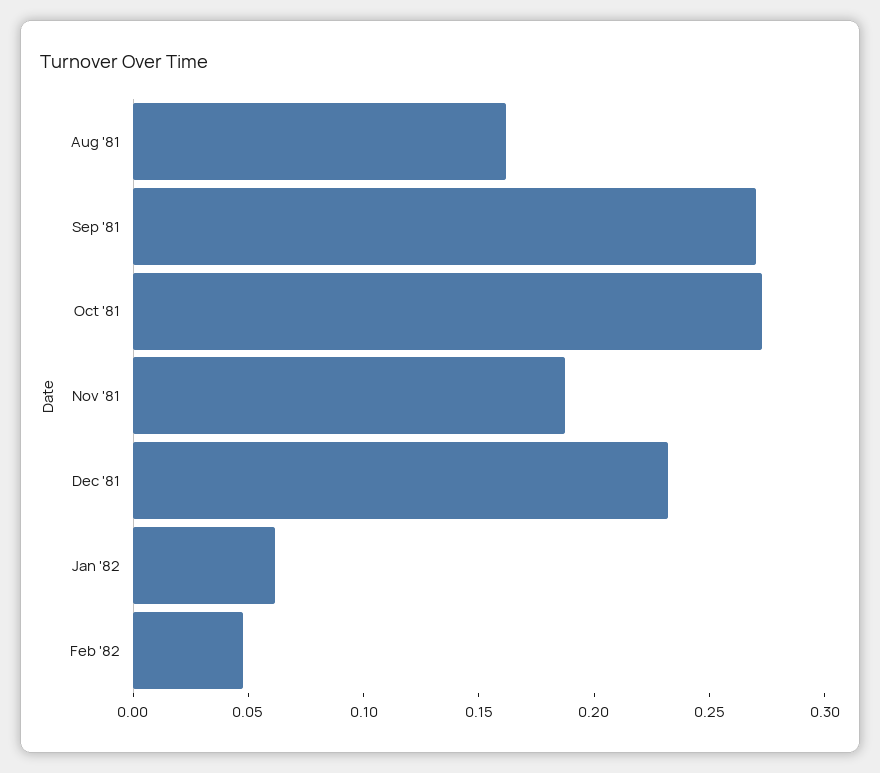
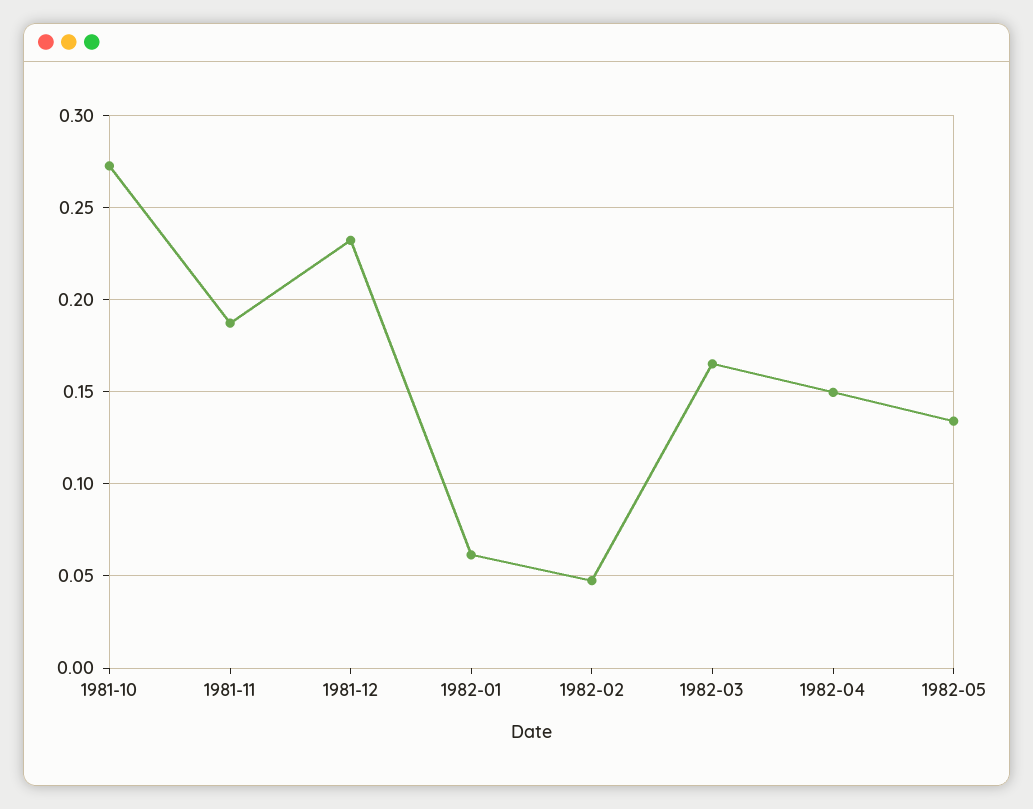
Aug '81: 0.16 -> none
Sep '81: 0.27 -> none
1982-03: none -> 0.165
1982-04: none -> 0.15
1982-05: none -> 0.135

